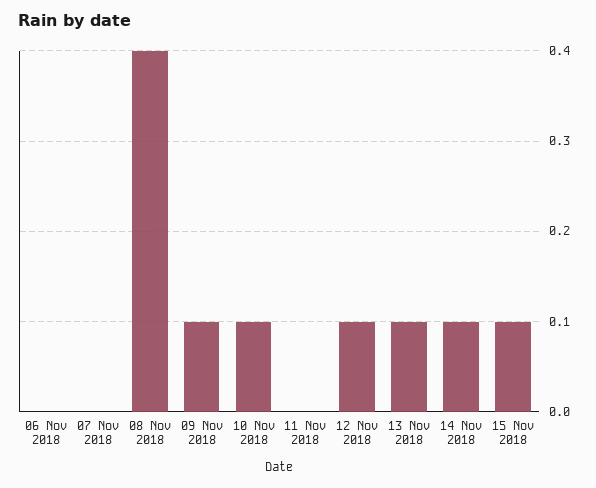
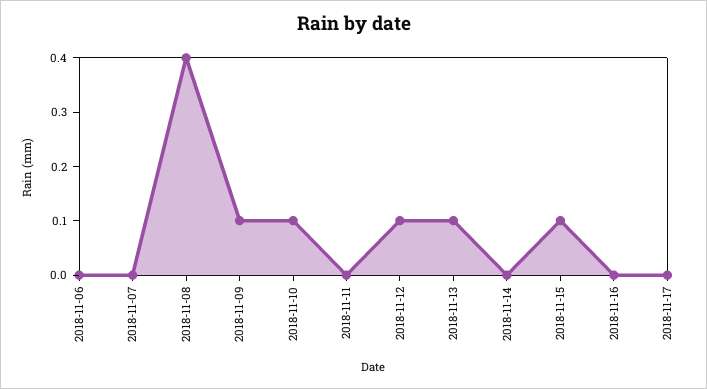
14 Nov 2018: 0.1 -> 0
2018-11-16: none -> 0
2018-11-17: none -> 0

